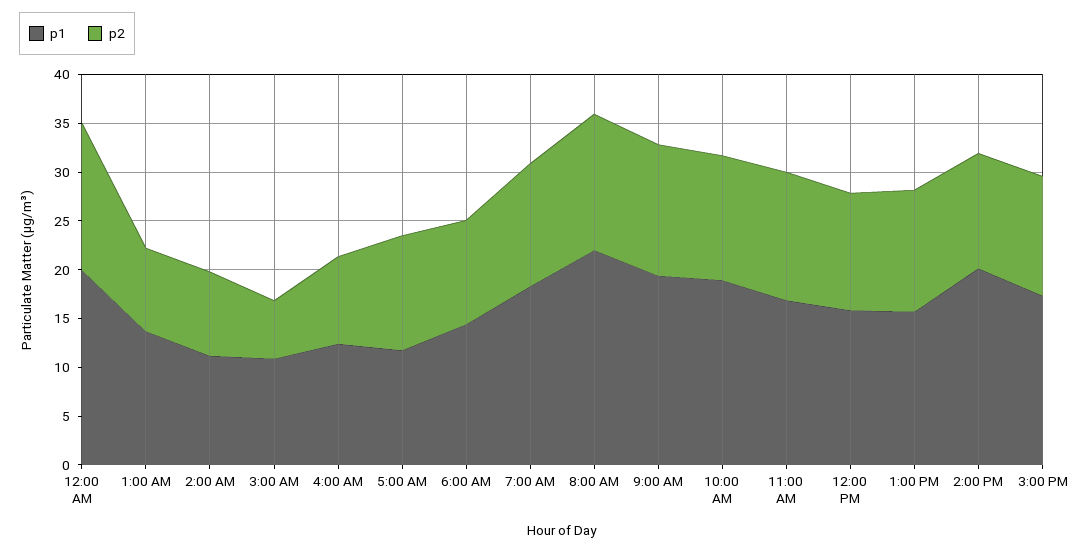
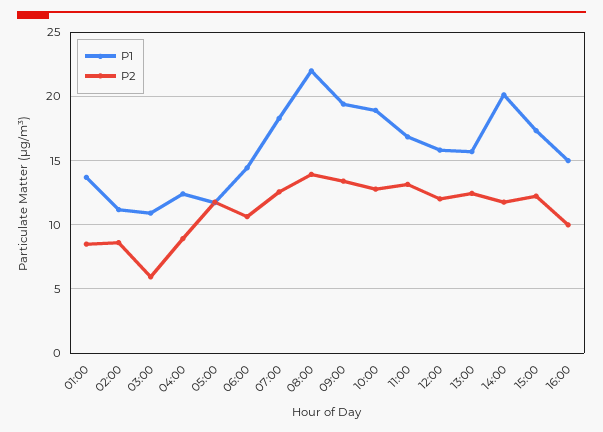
p1, 12:00 AM: 20 -> none
p2, 12:00 AM: 15 -> none
p1, 16:00: none -> 15
p2, 16:00: none -> 10

